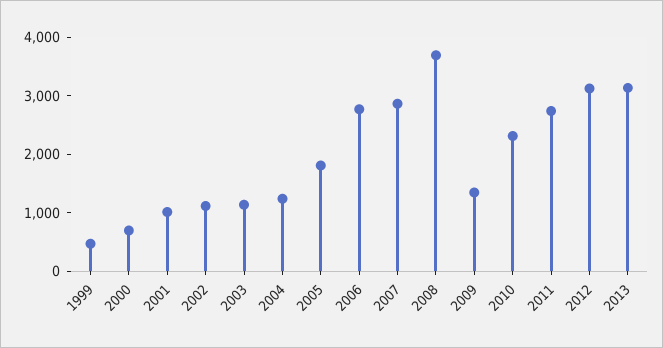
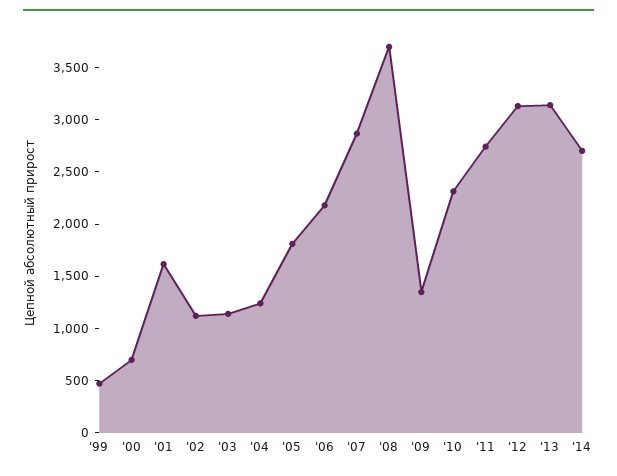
2001: 1000 -> 1600
2006: 2800 -> 2200
'14: none -> 2700

